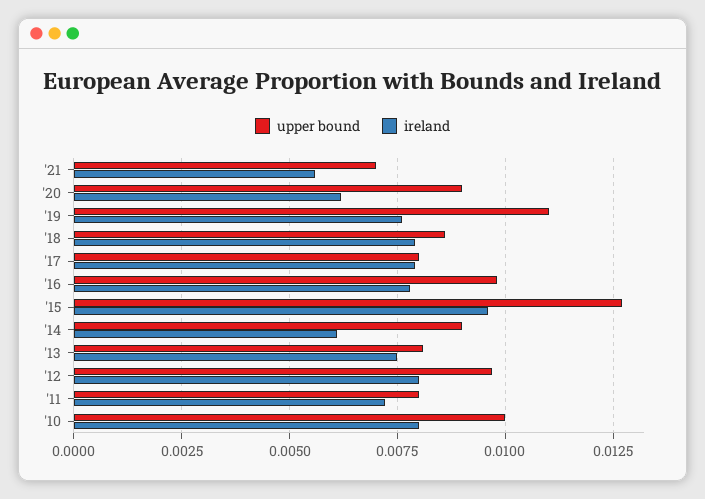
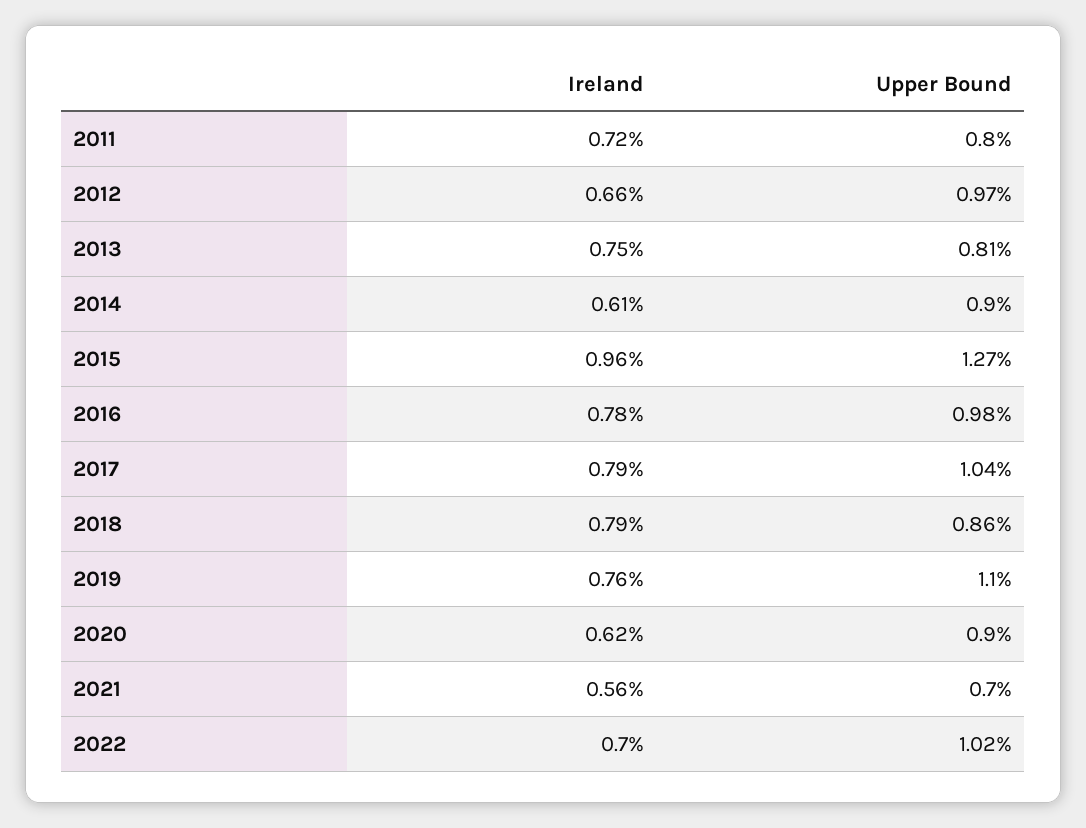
upper bound, '17: 0.008 -> 0.0104
ireland, '12: 0.008 -> 0.0066
upper bound, '10: 0.01 -> none
ireland, '10: 0.008 -> none
ireland, 2022: none -> 0.007
upper bound, 2022: none -> 0.0102

